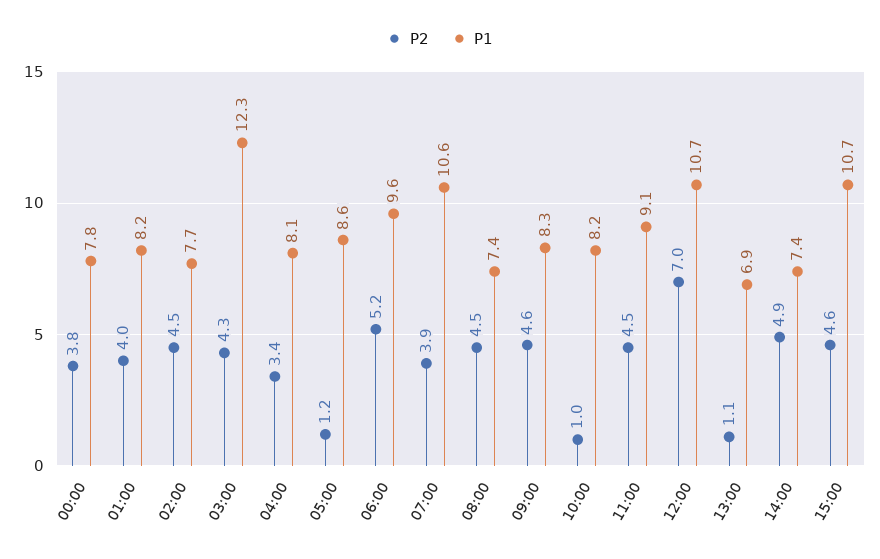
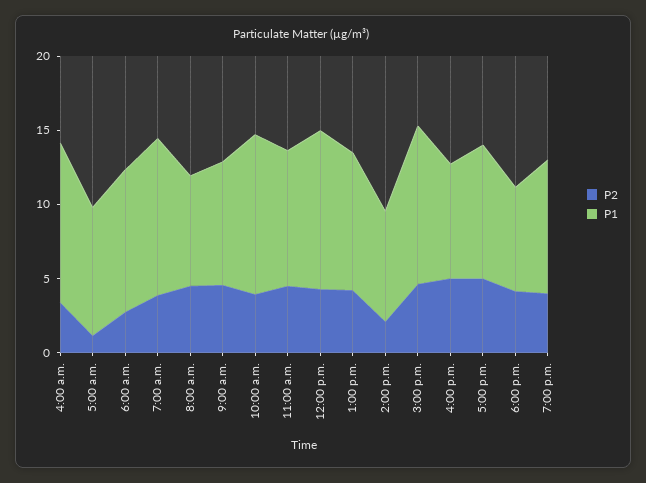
P2, 00:00: 3.8 -> none
P1, 00:00: 7.8 -> none
P2, 01:00: 4 -> none
P1, 01:00: 8.2 -> none
P2, 02:00: 4.5 -> none
P1, 02:00: 7.7 -> none
P2, 03:00: 4.3 -> none
P1, 03:00: 12.3 -> none
P1, 04:00: 8.1 -> 11
P2, 06:00: 5.2 -> 3
P2, 10:00: 1 -> 4
P1, 10:00: 8.2 -> 11
P2, 12:00: 7 -> 4
P2, 13:00: 1.1 -> 4
P1, 13:00: 6.9 -> 9
P2, 14:00: 4.9 -> 2
P2, 4:00 p.m.: none -> 5
P1, 4:00 p.m.: none -> 8
P2, 5:00 p.m.: none -> 5
P1, 5:00 p.m.: none -> 9
P2, 6:00 p.m.: none -> 4
P1, 6:00 p.m.: none -> 7
P2, 7:00 p.m.: none -> 4
P1, 7:00 p.m.: none -> 9

